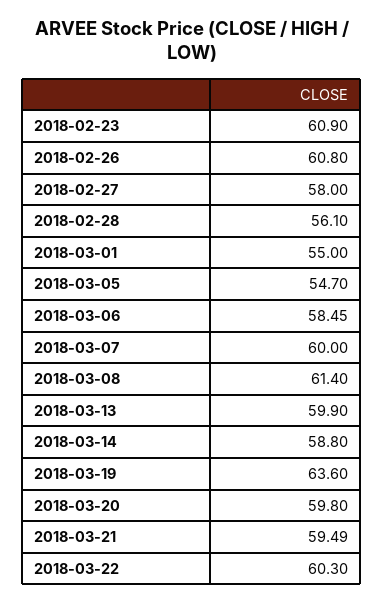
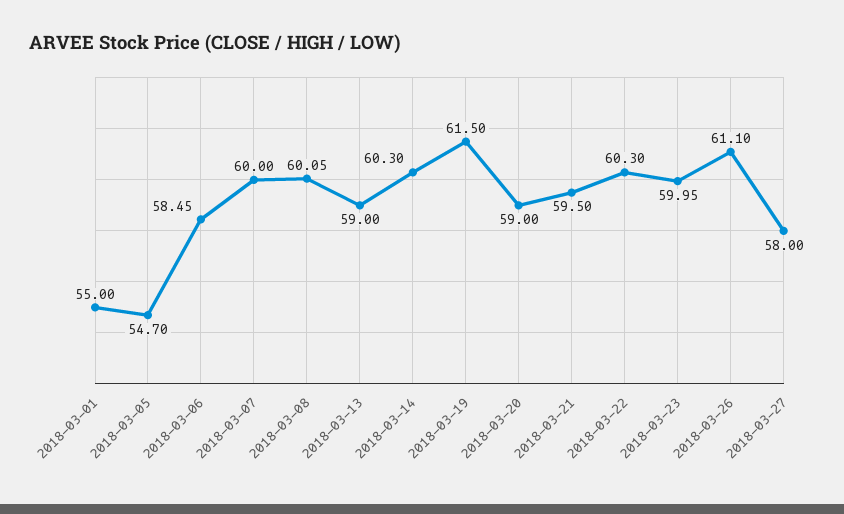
2018-02-23: 60.9 -> none
2018-02-26: 60.8 -> none
2018-02-27: 58 -> none
2018-02-28: 56.1 -> none
2018-03-08: 61.4 -> 60.05
2018-03-13: 59.9 -> 59
2018-03-14: 58.8 -> 60.3
2018-03-19: 63.6 -> 61.5
2018-03-20: 59.8 -> 59
2018-03-21: 59.49 -> 59.5
2018-03-23: none -> 59.95
2018-03-26: none -> 61.1
2018-03-27: none -> 58

